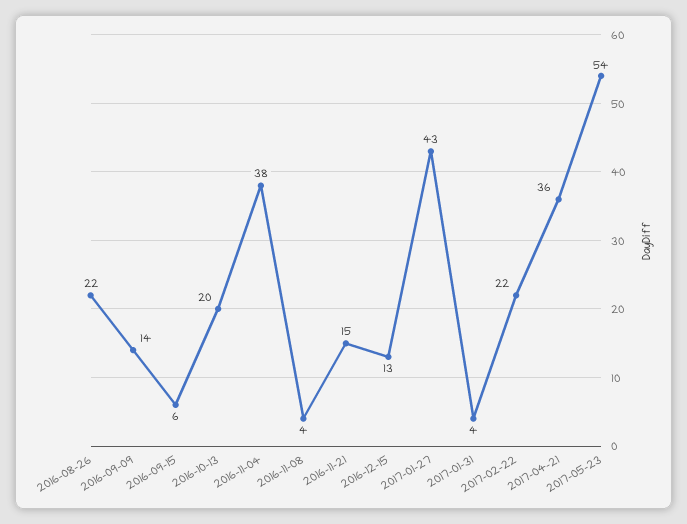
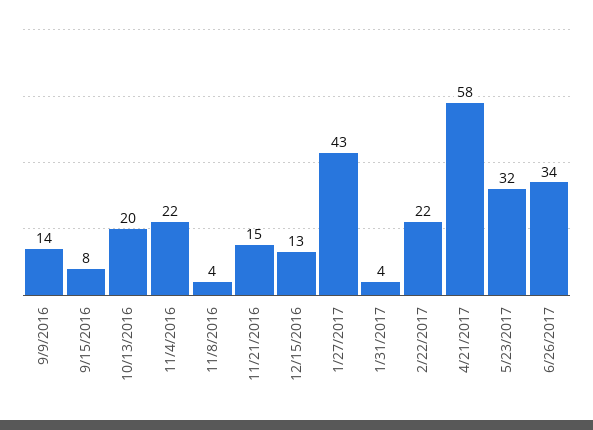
2016-08-26: 22 -> none
2016-09-15: 6 -> 8
2016-11-04: 38 -> 22
2017-04-21: 36 -> 58
2017-05-23: 54 -> 32
6/26/2017: none -> 34

